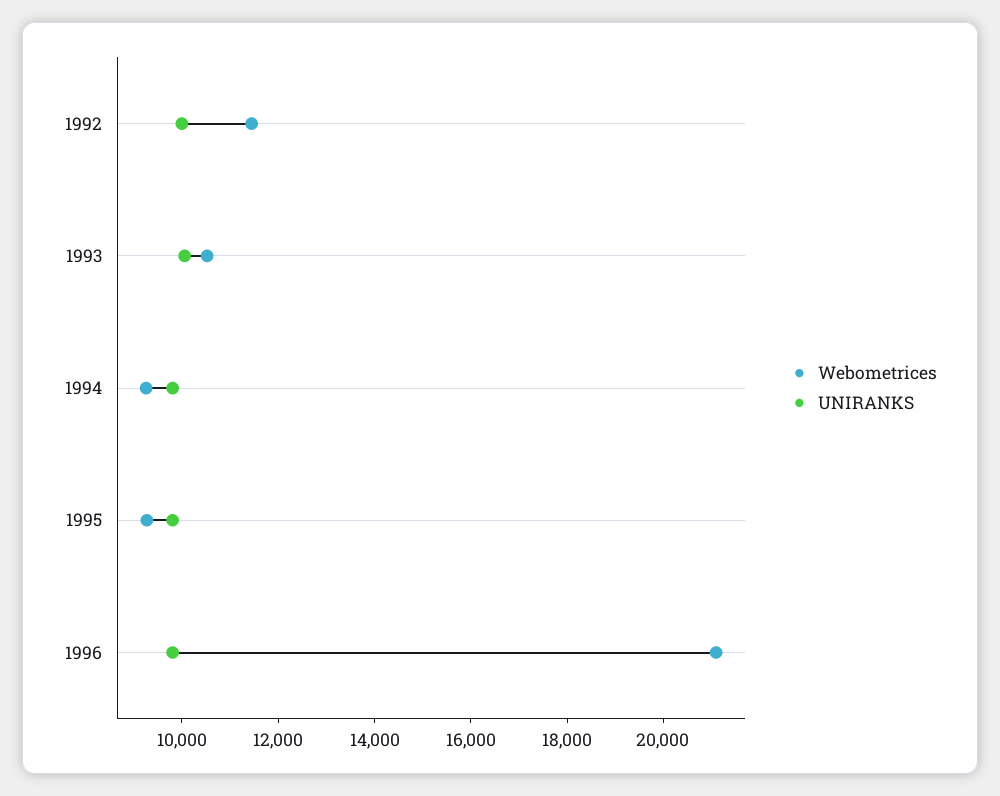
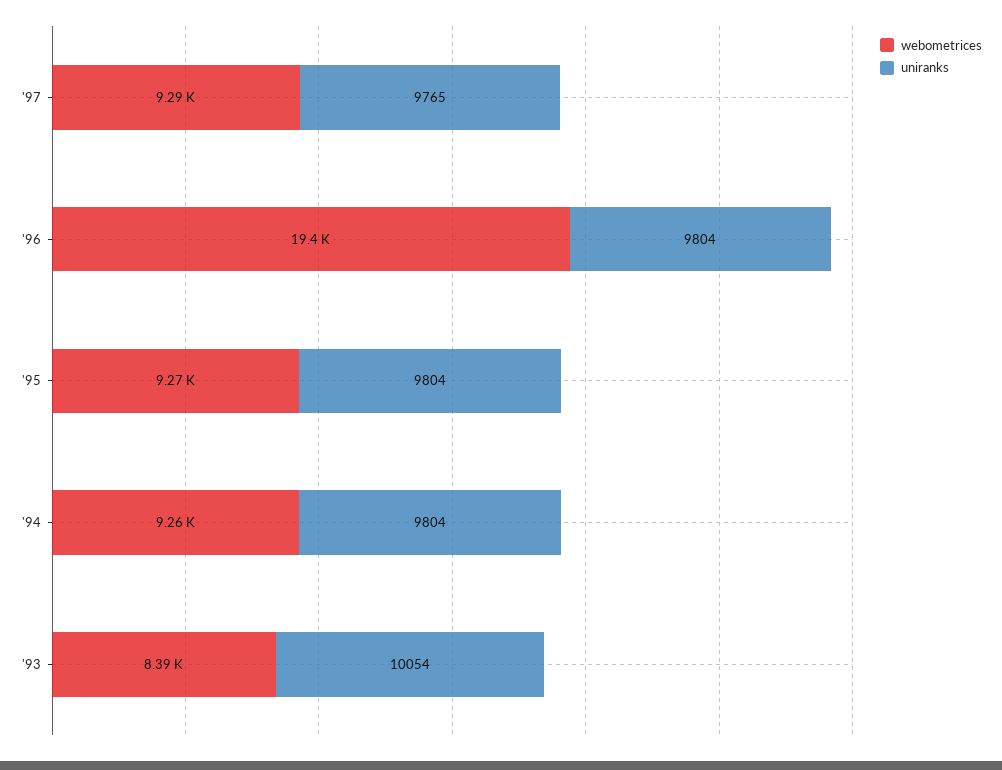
Webometrices, 1992: 11500 -> none
UNIRANKS, 1992: 10000 -> none
Webometrices, 1993: 10500 -> 8390
Webometrices, 1996: 21000 -> 19400
Webometrices, '97: none -> 9290
UNIRANKS, '97: none -> 9765

